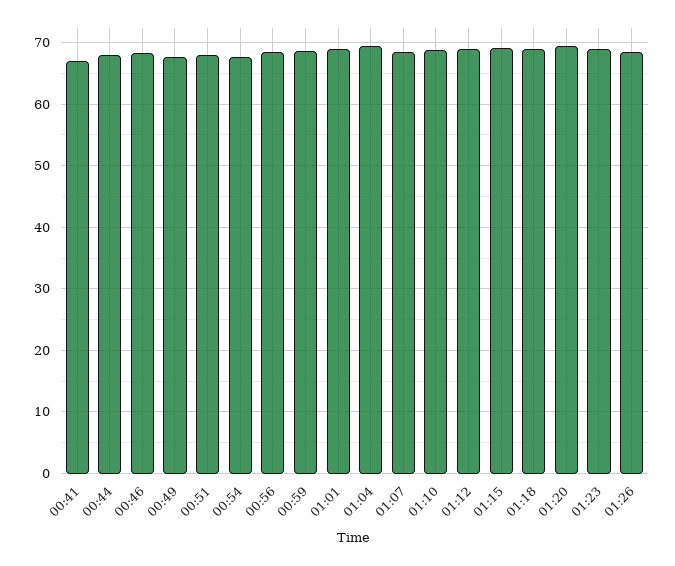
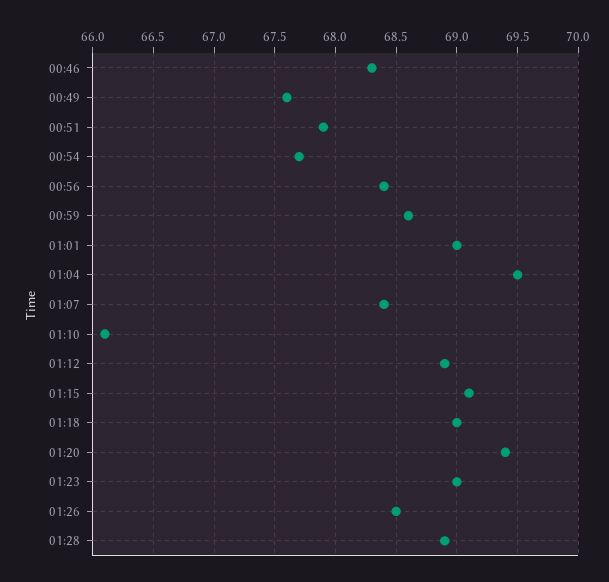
00:41: 67 -> none
00:44: 68 -> none
01:10: 69 -> 66.1
01:28: none -> 68.9

